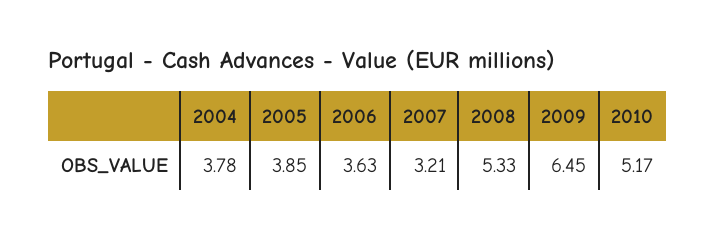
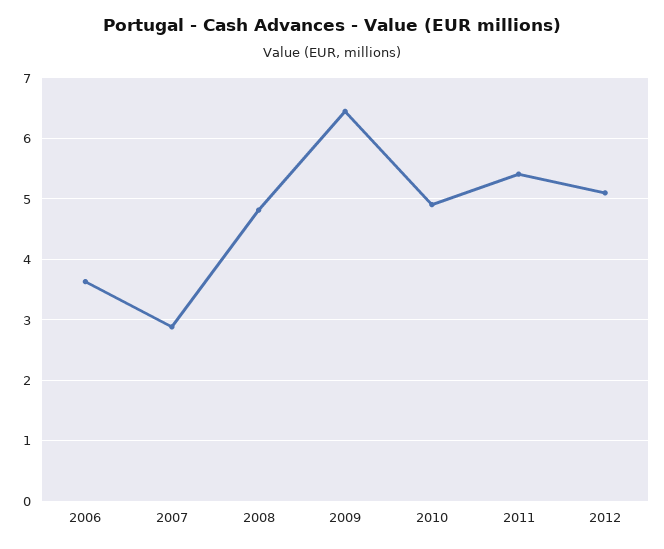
2004: 3.78 -> none
2005: 3.85 -> none
2007: 3.21 -> 2.9
2008: 5.33 -> 4.8
2010: 5.17 -> 4.9
2011: none -> 5.4
2012: none -> 5.1

